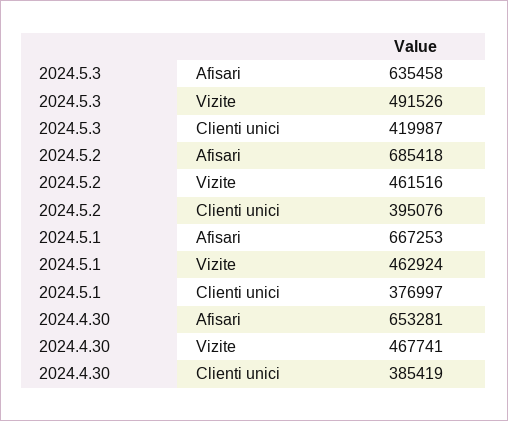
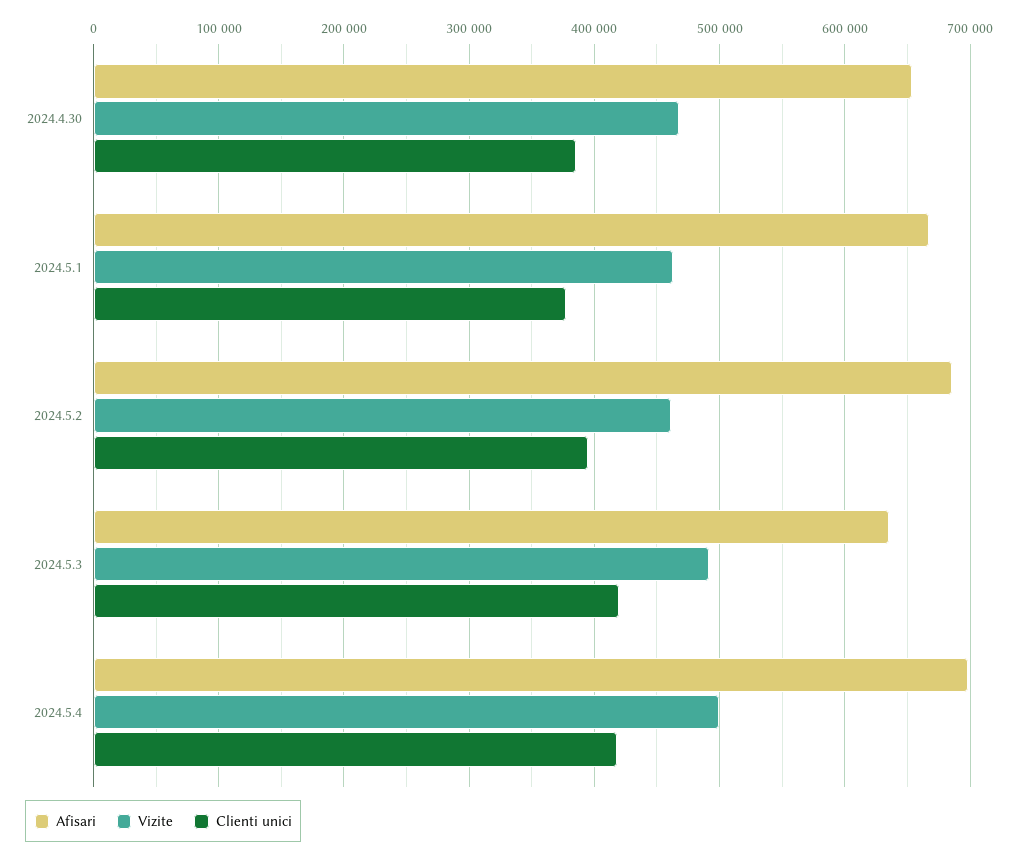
Afisari, 2024.5.4: none -> 700000
Vizite, 2024.5.4: none -> 500000
Clienti unici, 2024.5.4: none -> 420000

